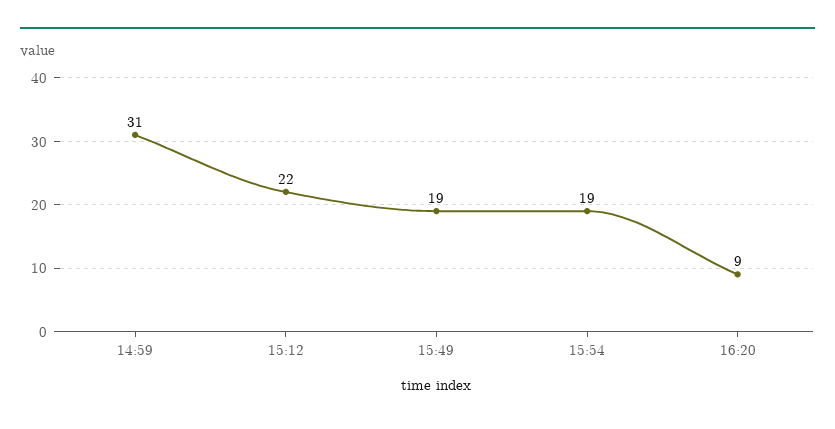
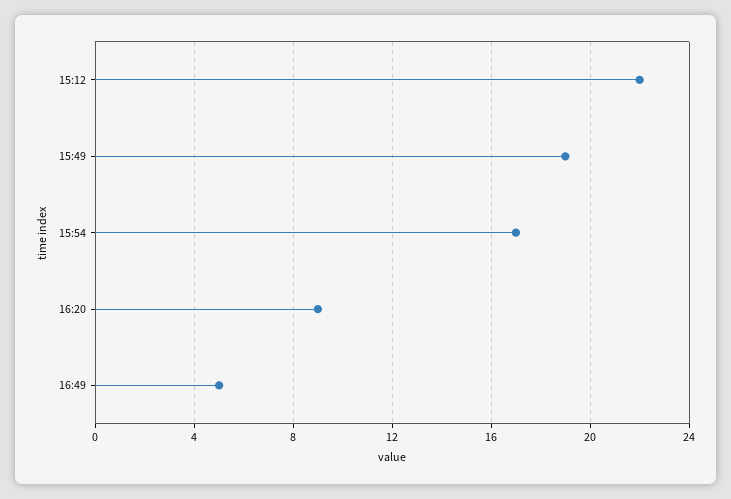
14:59: 31 -> none
15:54: 19 -> 17
16:49: none -> 5

